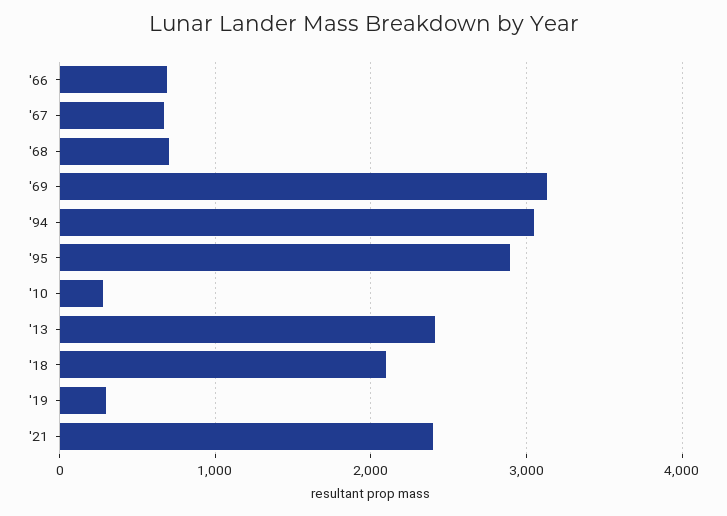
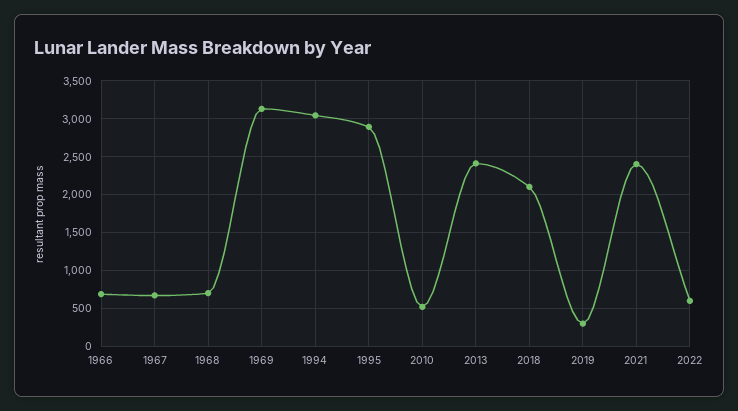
'10: 300 -> 500
2022: none -> 600

